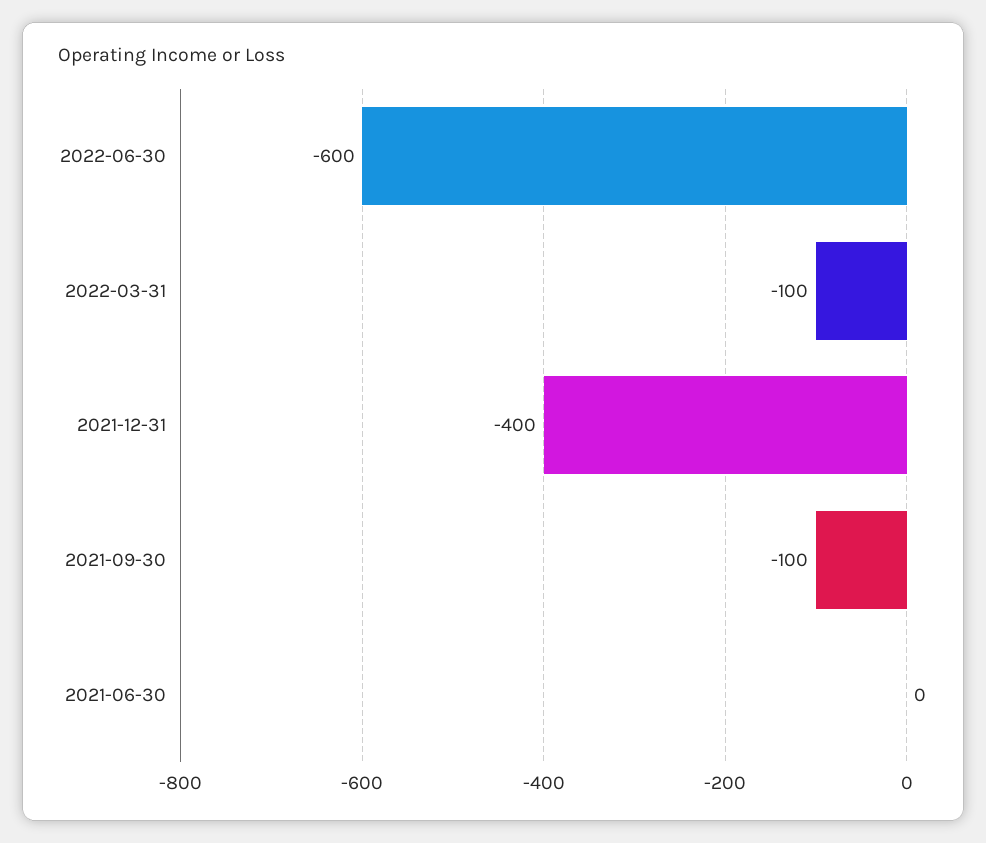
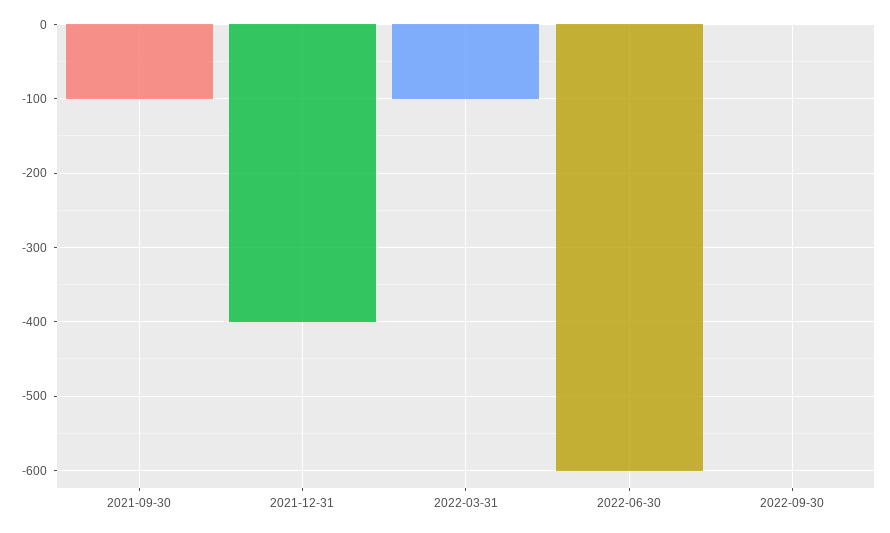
2021-06-30: 0 -> none
2022-09-30: none -> 0

